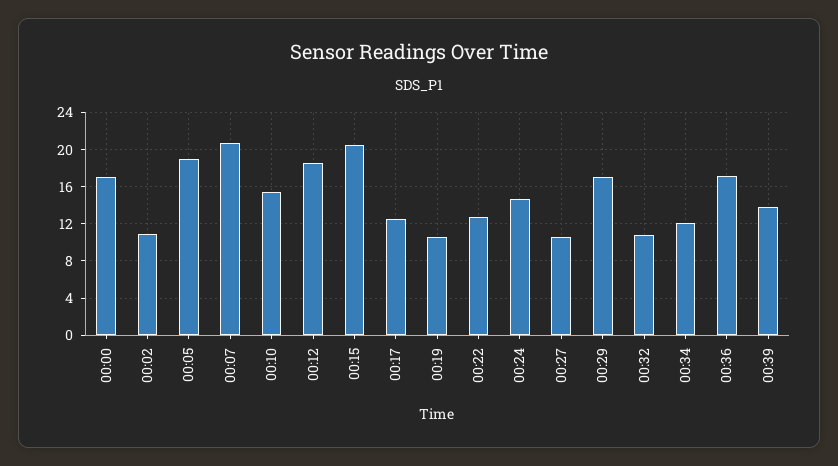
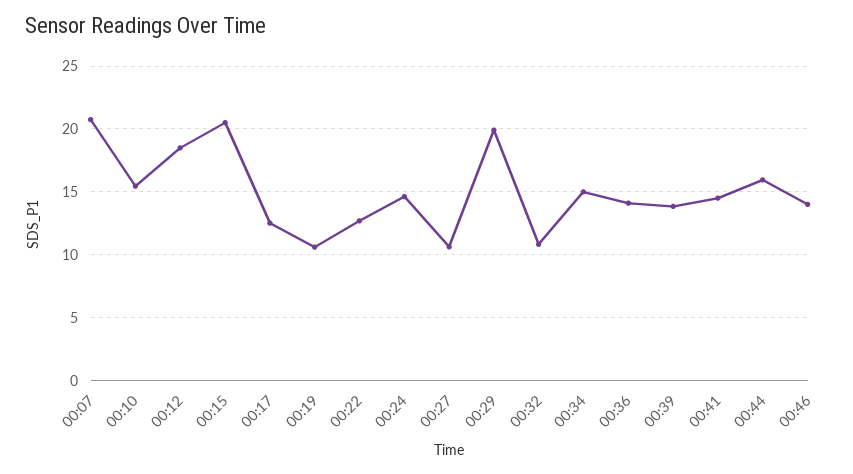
00:00: 17 -> none
00:02: 11 -> none
00:05: 19 -> none
00:29: 17 -> 20
00:34: 12 -> 15
00:36: 17 -> 14
00:41: none -> 14.5
00:44: none -> 16
00:46: none -> 14

